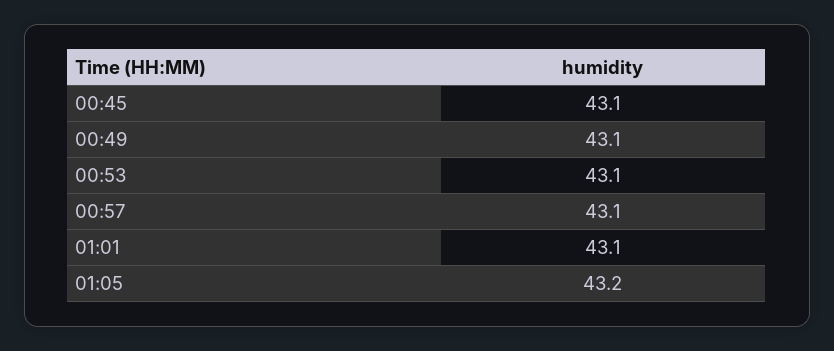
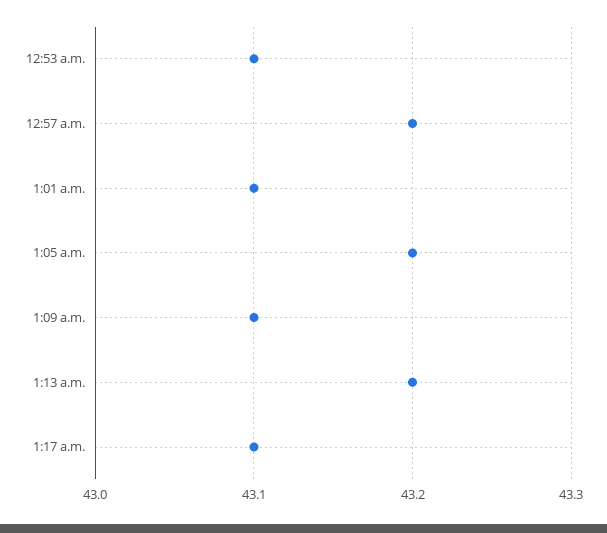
00:45: 43.1 -> none
00:49: 43.1 -> none
00:57: 43.1 -> 43.2
1:09 a.m.: none -> 43.1
1:13 a.m.: none -> 43.2
1:17 a.m.: none -> 43.1

